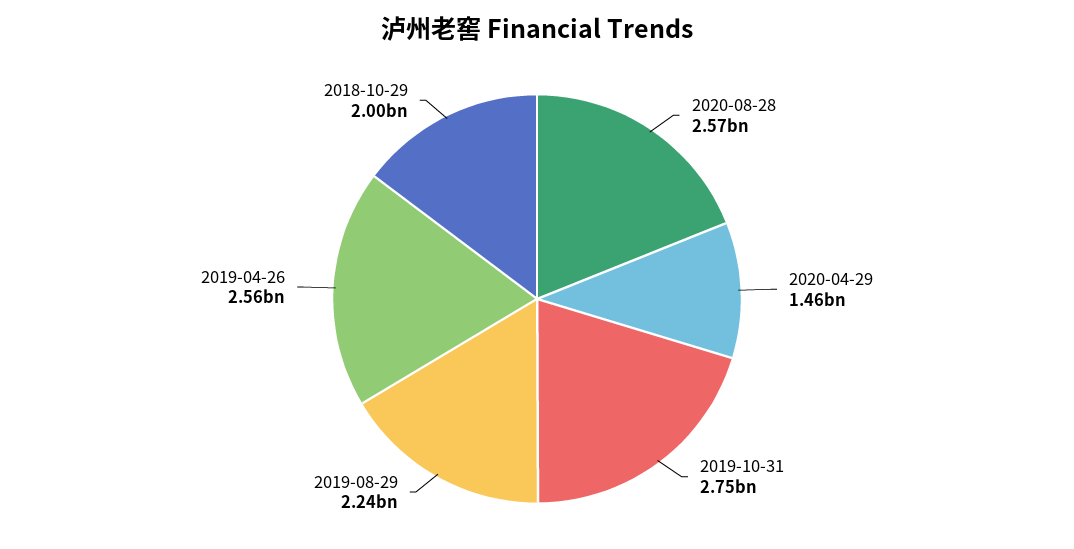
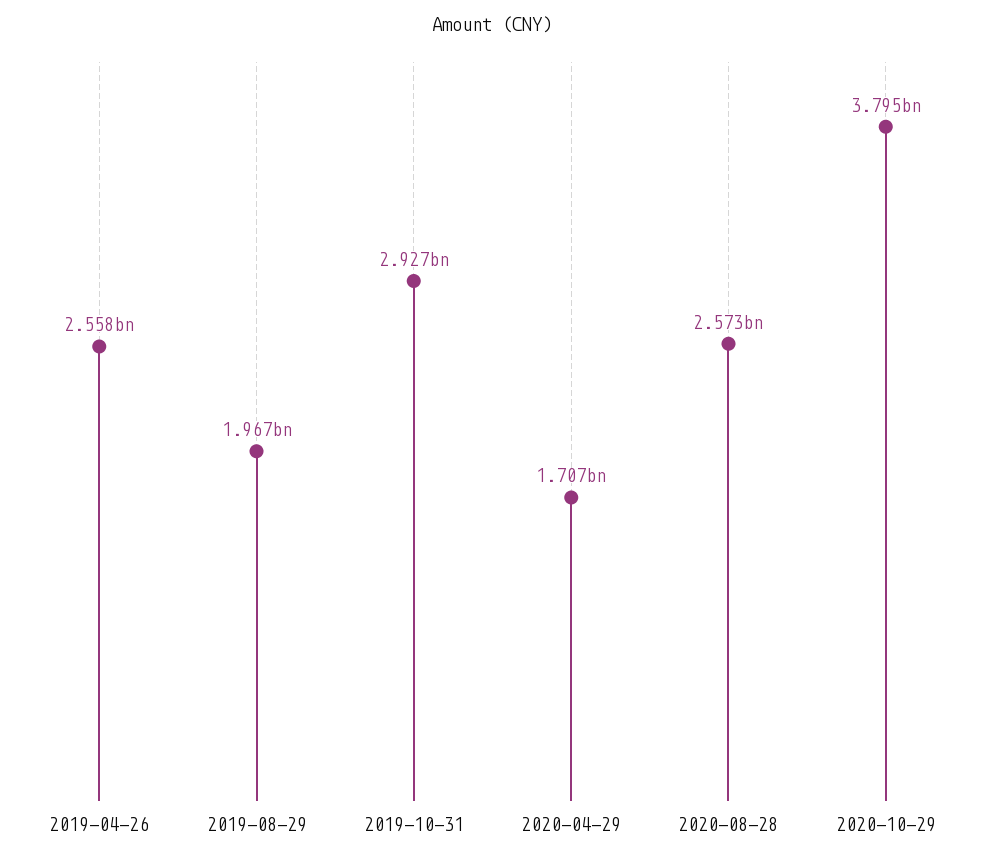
2020-04-29: 1460000000 -> 1707000000
2019-10-31: 2750000000 -> 2927000000
2019-08-29: 2240000000 -> 1967000000
2018-10-29: 2000000000 -> none
2020-10-29: none -> 3795000000

